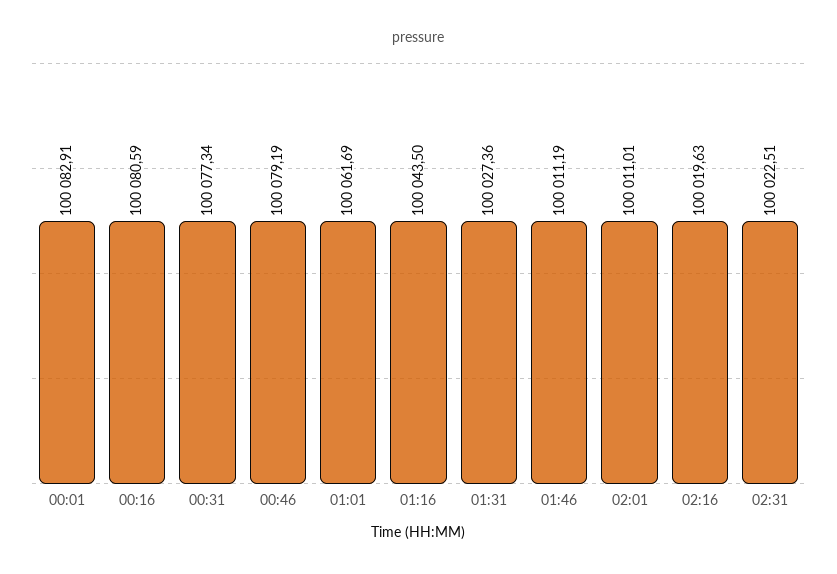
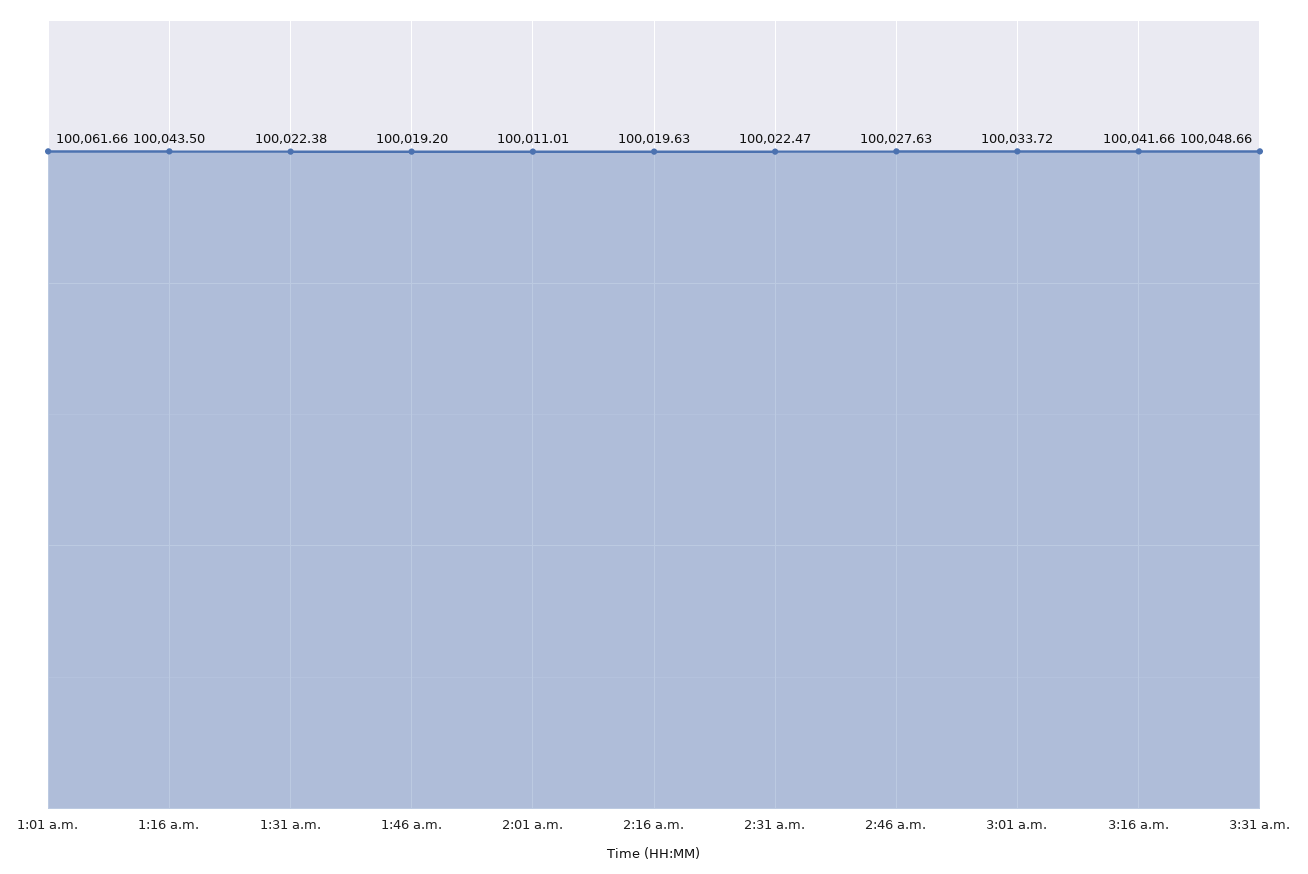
00:01: 100082.91 -> none
00:16: 100080.59 -> none
00:31: 100077.34 -> none
00:46: 100079.19 -> none
01:01: 100061.69 -> 100061.66
01:31: 100027.36 -> 100022.38
01:46: 100011.19 -> 100019.2
02:31: 100022.51 -> 100022.47
2:46 a.m.: none -> 100027.63
3:01 a.m.: none -> 100033.72
3:16 a.m.: none -> 100041.66
3:31 a.m.: none -> 100048.66

